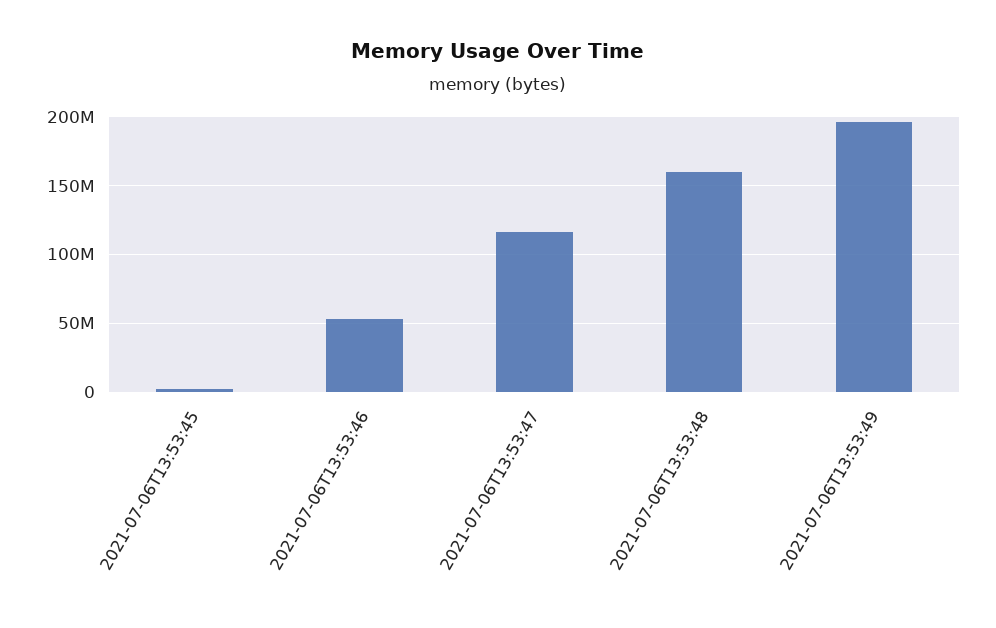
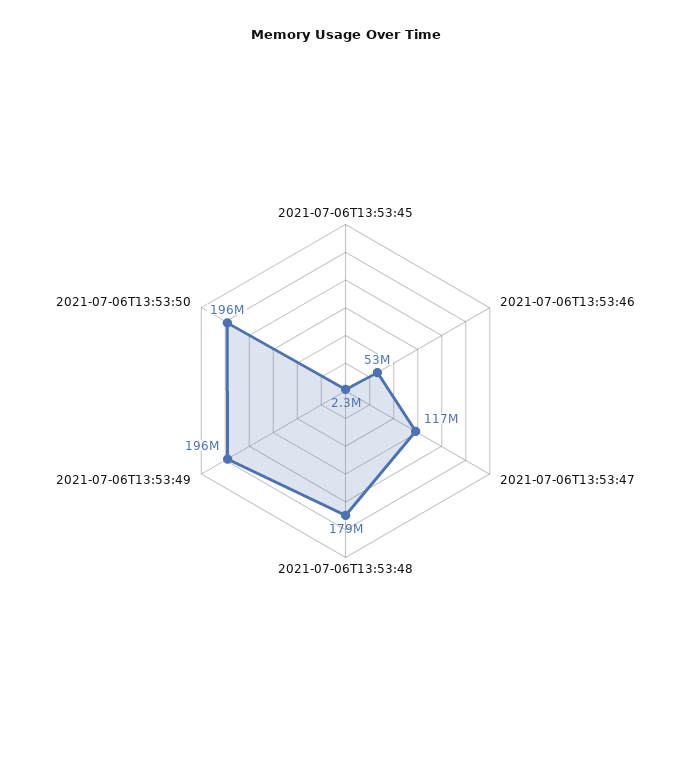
2021-07-06T13:53:48: 160000000 -> 179000000
2021-07-06T13:53:50: none -> 196000000

